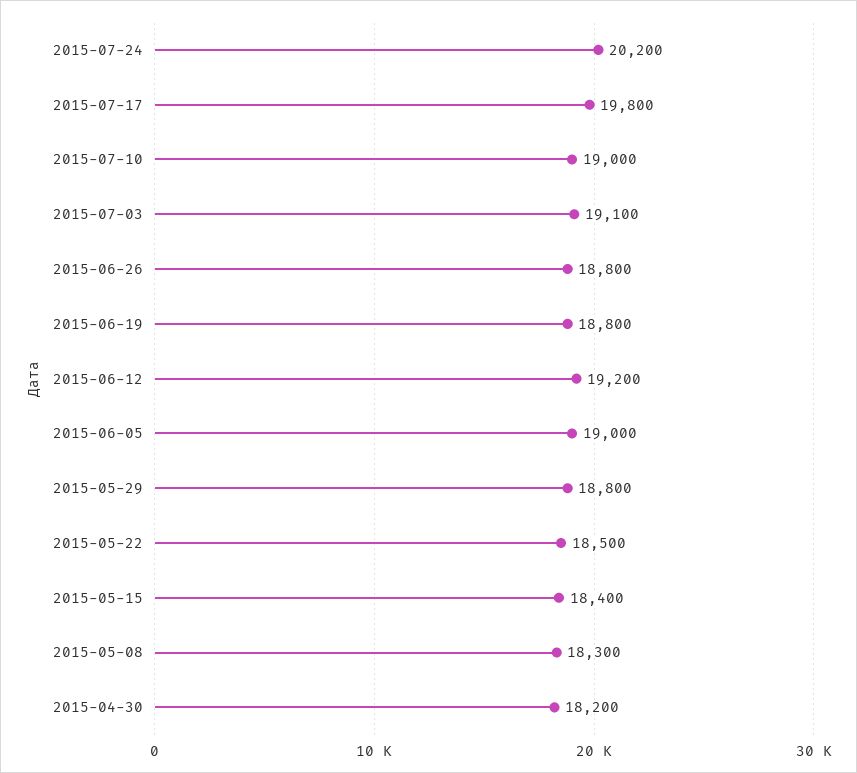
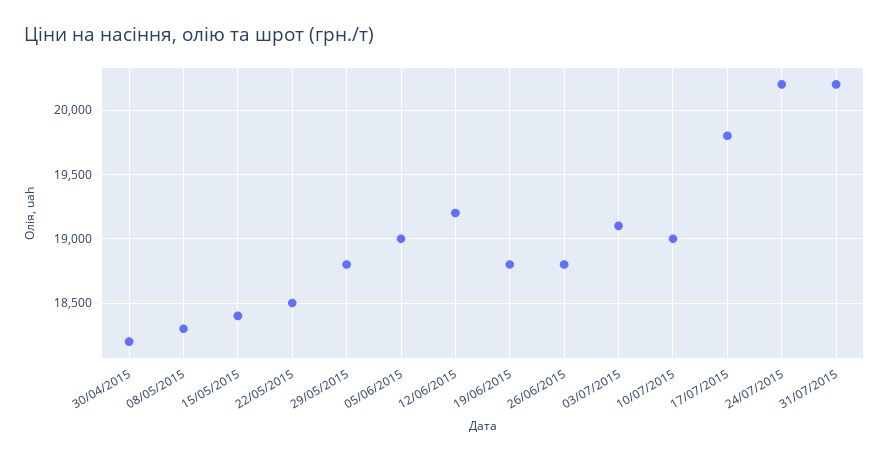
31/07/2015: none -> 20200

